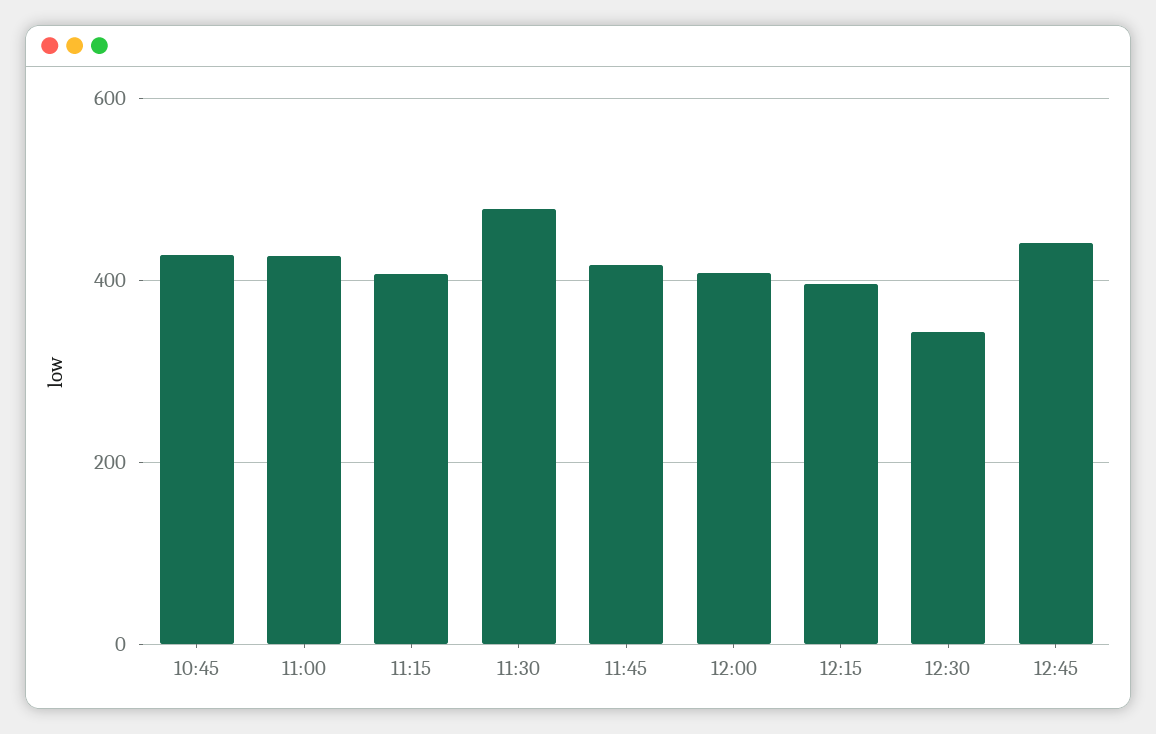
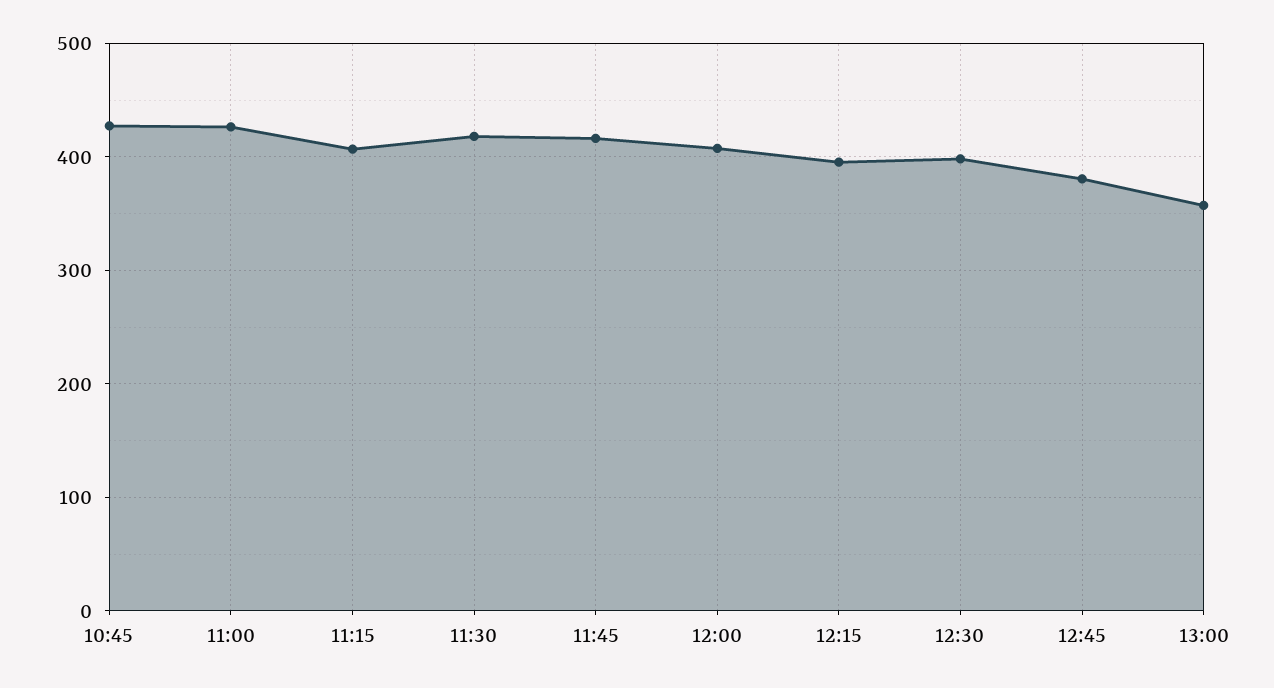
11:30: 480 -> 420
12:30: 340 -> 400
12:45: 440 -> 380
13:00: none -> 360

